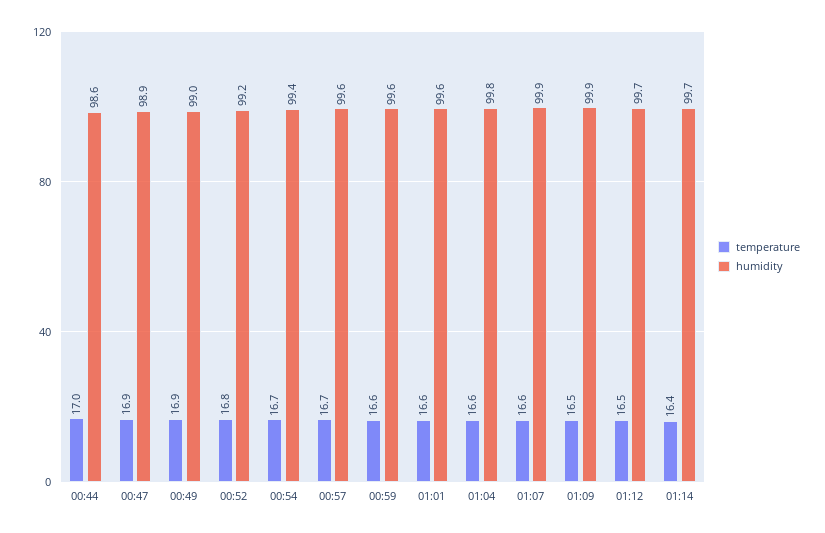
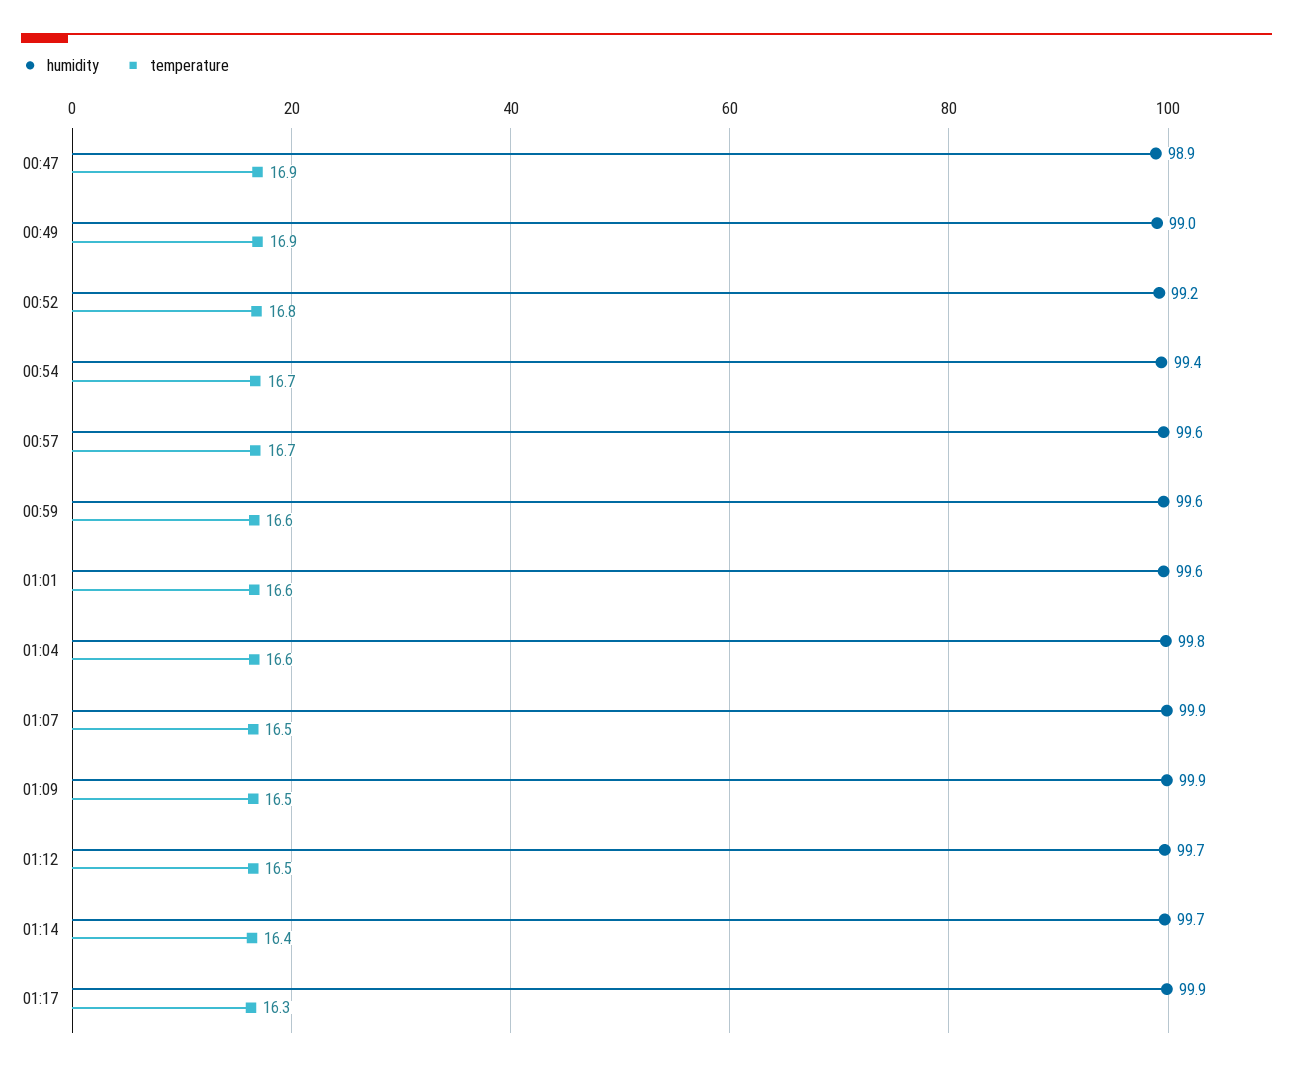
temperature, 00:44: 17 -> none
humidity, 00:44: 98.6 -> none
temperature, 01:07: 16.6 -> 16.5
humidity, 01:17: none -> 99.9
temperature, 01:17: none -> 16.3

